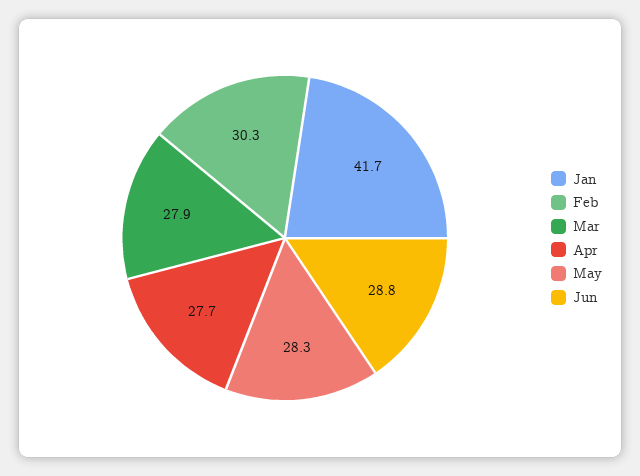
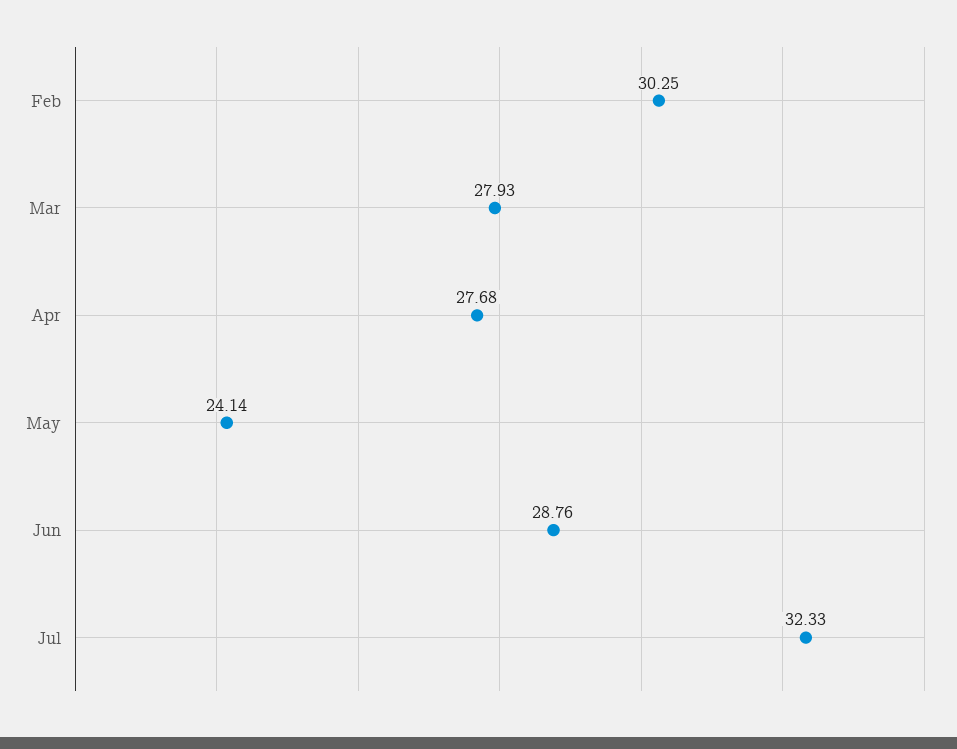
Jan: 41.7 -> none
May: 28.3 -> 24.14
Jul: none -> 32.33

